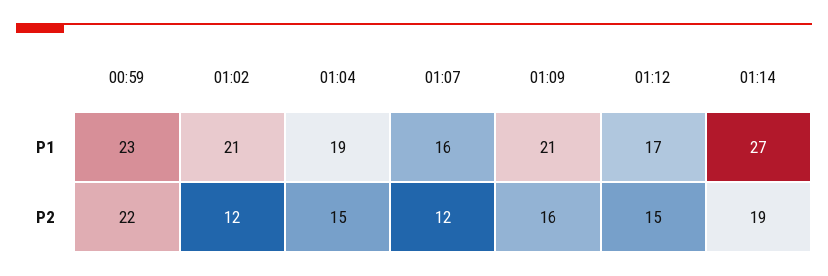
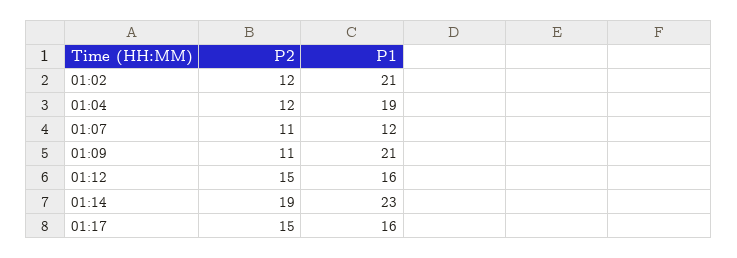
00:59, P1: 23 -> none
01:07, P1: 16 -> 12
01:12, P1: 17 -> 16
01:14, P1: 27 -> 23
00:59, P2: 22 -> none
01:04, P2: 15 -> 12
01:07, P2: 12 -> 11
01:09, P2: 16 -> 11
01:17, P2: none -> 15
01:17, P1: none -> 16

